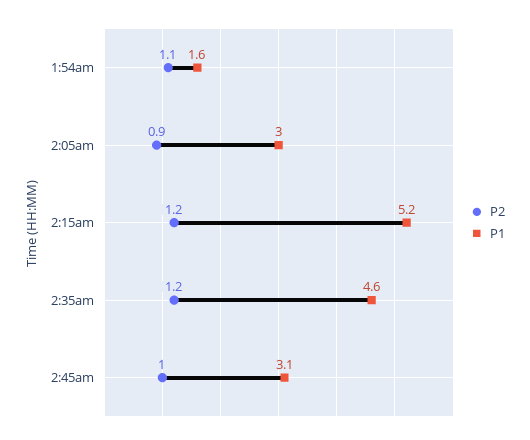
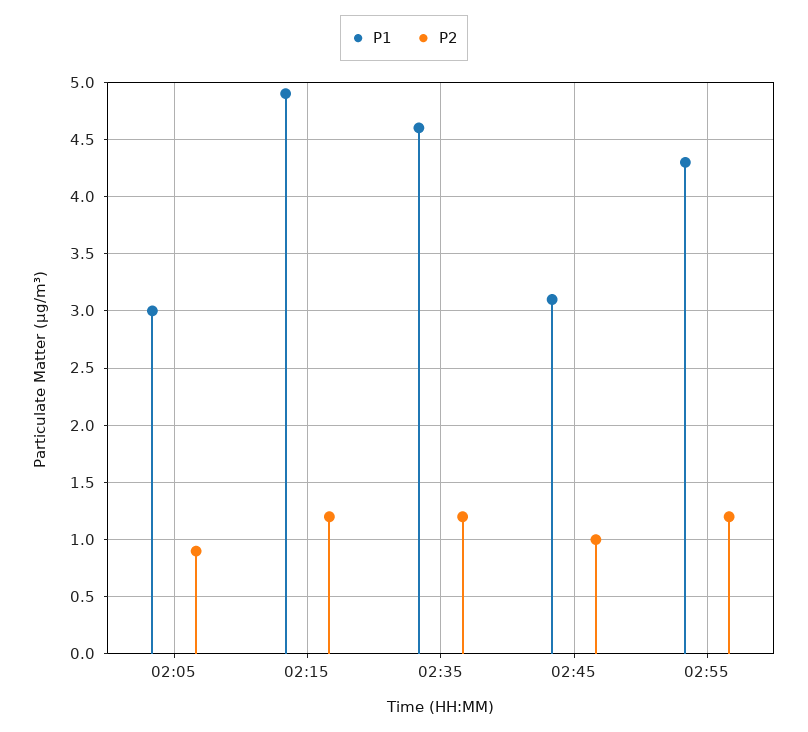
P2, 1:54am: 1.1 -> none
P1, 1:54am: 1.6 -> none
P1, 2:15am: 5.2 -> 4.9
P1, 02:55: none -> 4.3
P2, 02:55: none -> 1.2

